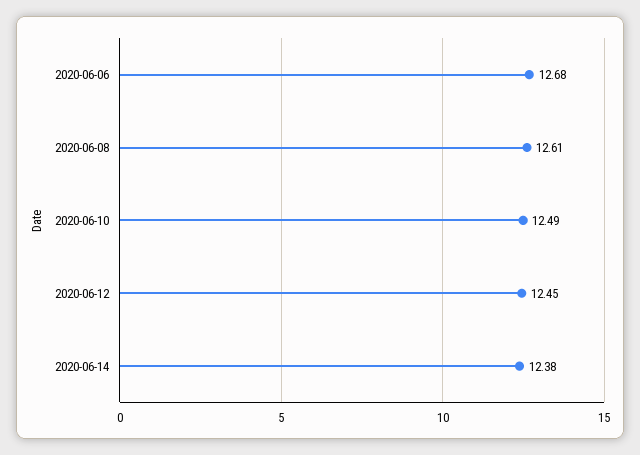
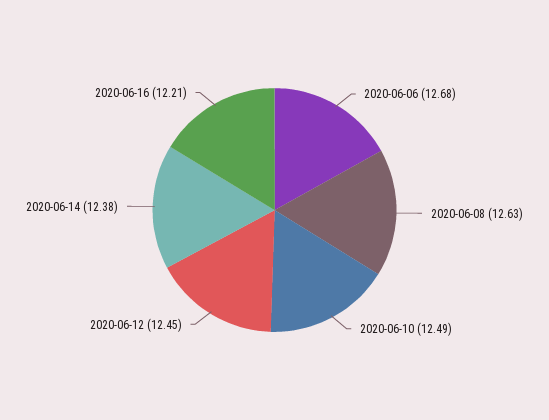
2020-06-08: 12.61 -> 12.63
2020-06-16: none -> 12.21

